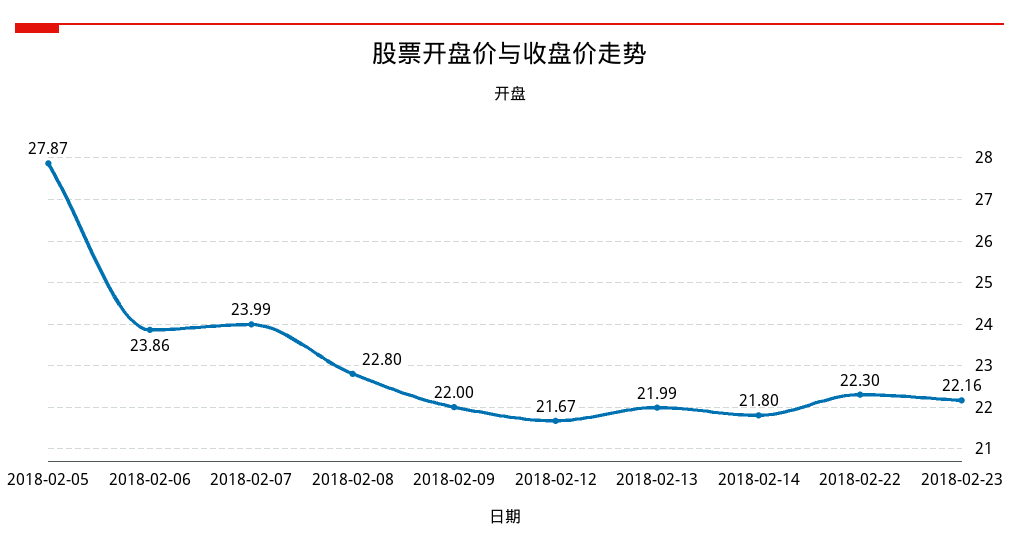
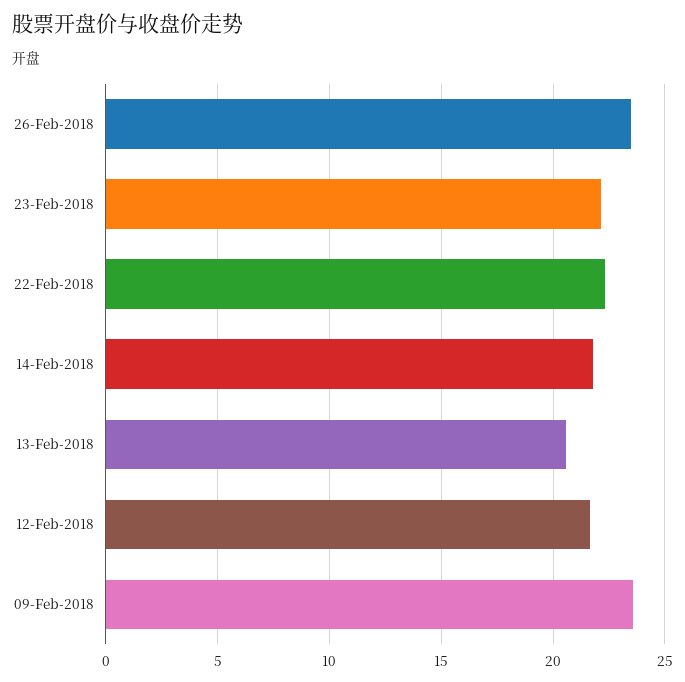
2018-02-05: 27.87 -> none
2018-02-06: 23.86 -> none
2018-02-07: 23.99 -> none
2018-02-08: 22.8 -> none
2018-02-09: 22 -> 23.5
2018-02-13: 21.99 -> 20.5
26-Feb-2018: none -> 23.5

